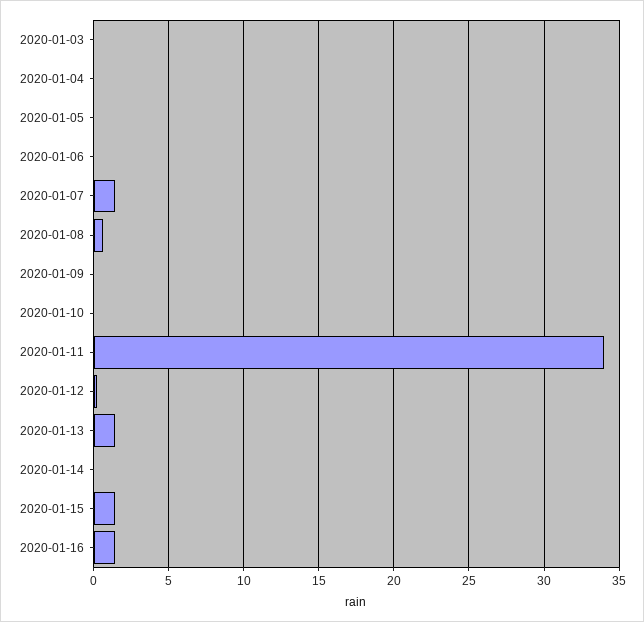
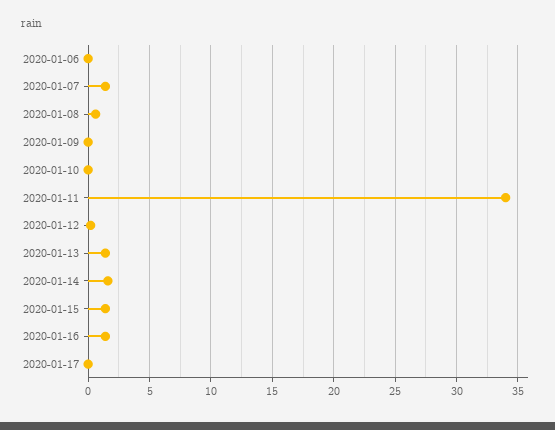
2020-01-03: 0 -> none
2020-01-04: 0 -> none
2020-01-05: 0 -> none
2020-01-14: 0 -> 1.5
2020-01-17: none -> 0

